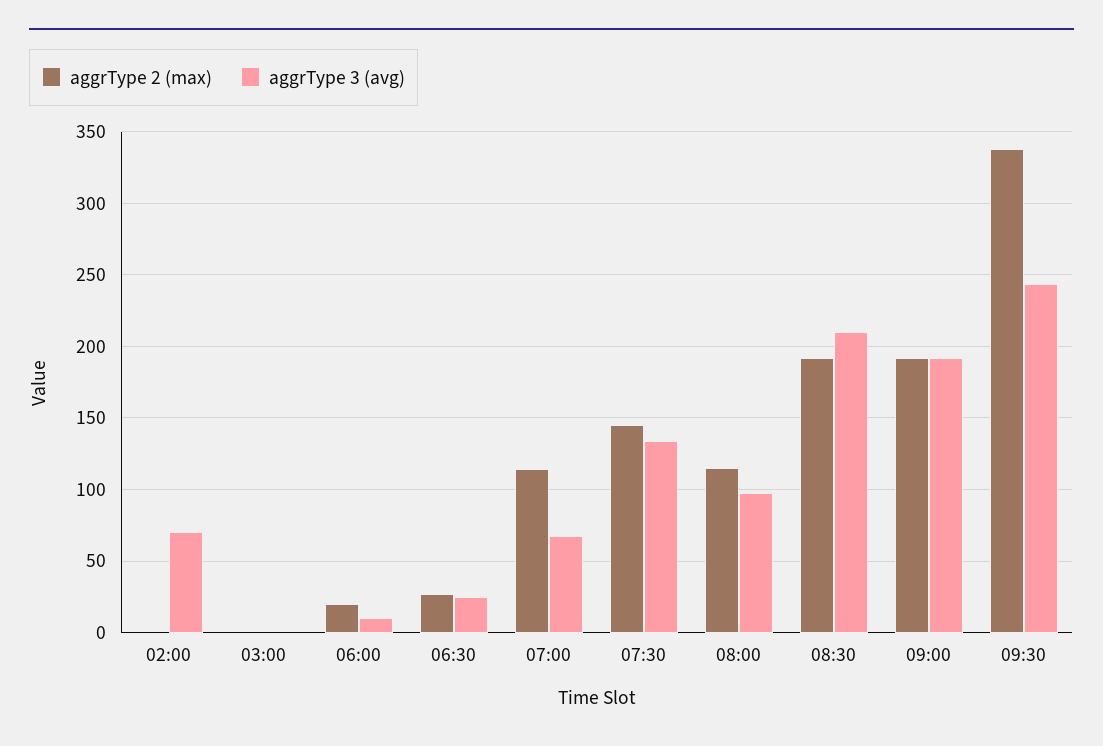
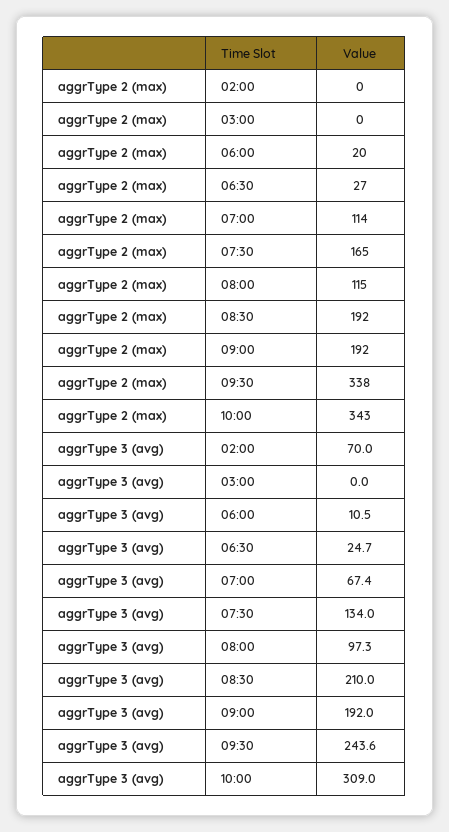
aggrType 2 (max), 07:30: 145 -> 165
aggrType 2 (max), 10:00: none -> 343
aggrType 3 (avg), 10:00: none -> 309

